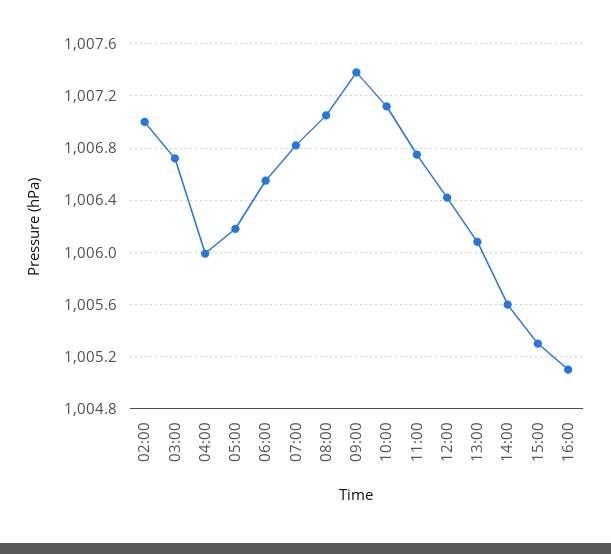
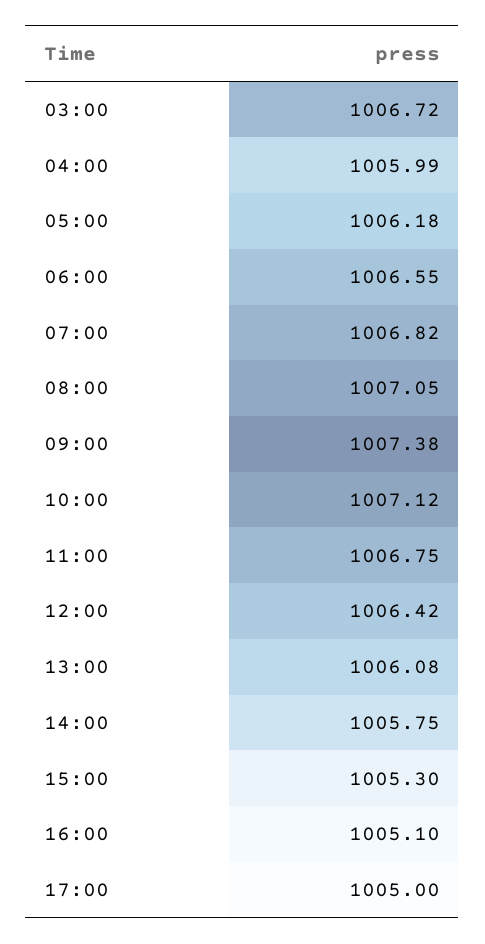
02:00: 1007 -> none
14:00: 1005.6 -> 1005.75
17:00: none -> 1005

